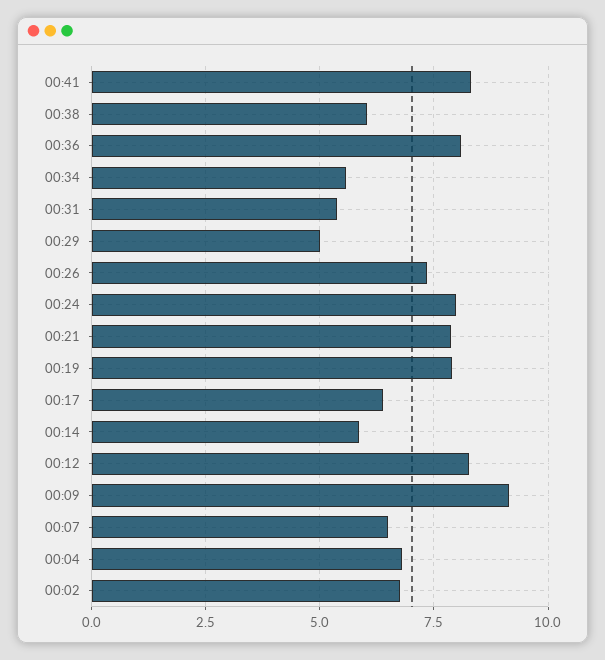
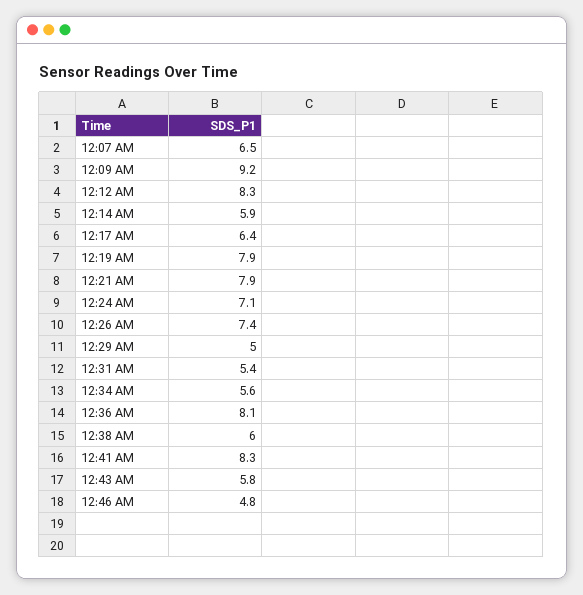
00:24: 8 -> 7.1
00:04: 6.75 -> none
00:02: 6.75 -> none
12:43 AM: none -> 5.8
12:46 AM: none -> 4.8

